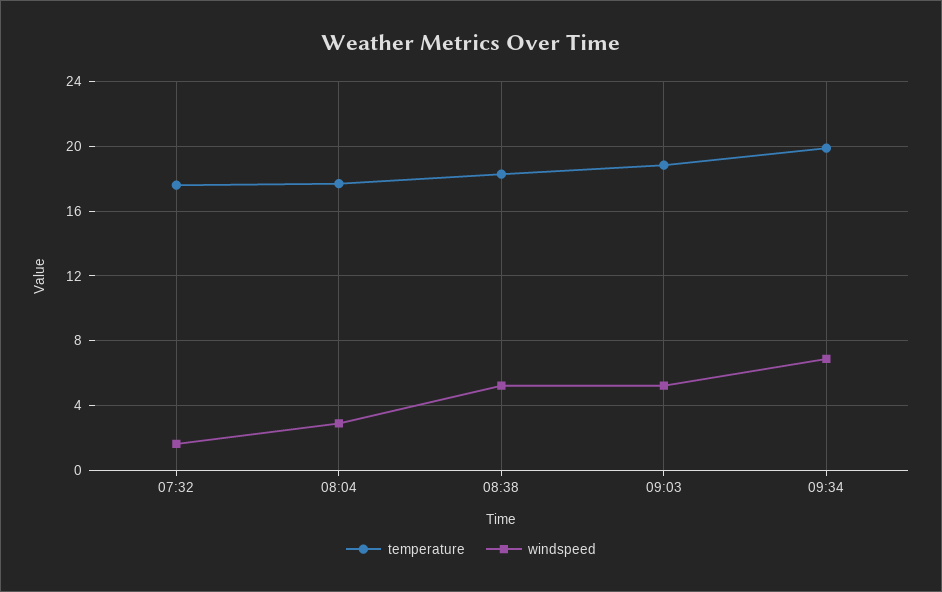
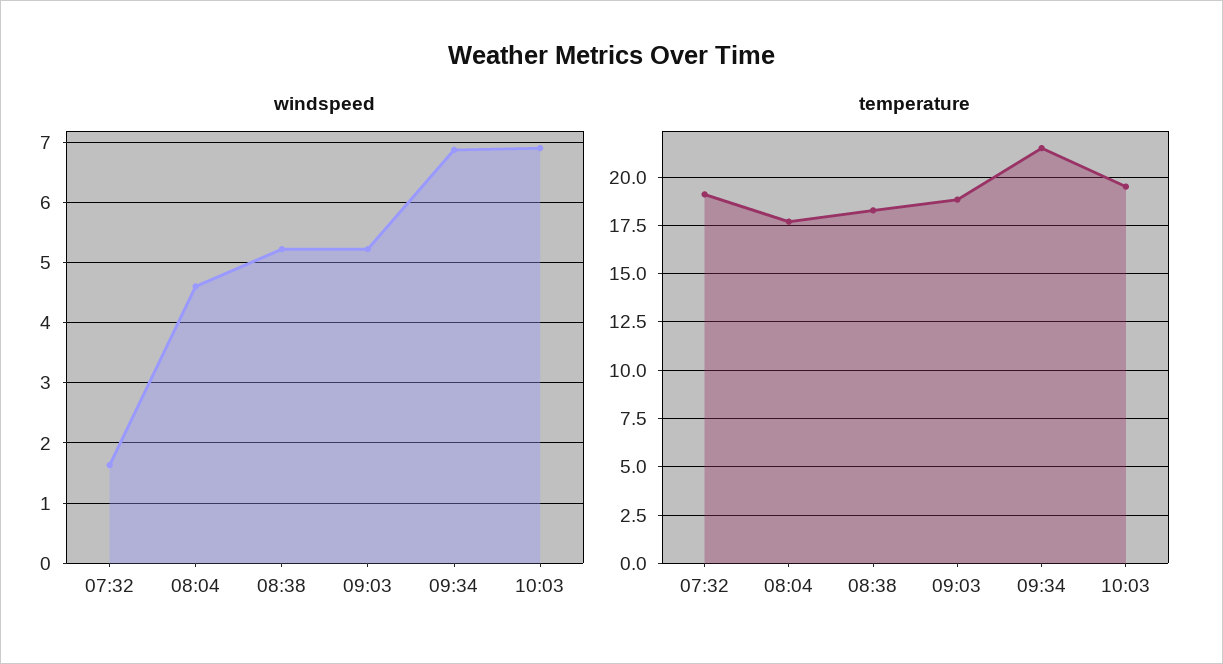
temperature, 07:32: 17.5 -> 19
windspeed, 08:04: 3 -> 4.6
temperature, 09:34: 20 -> 21.5
windspeed, 10:03: none -> 6.9
temperature, 10:03: none -> 19.5

